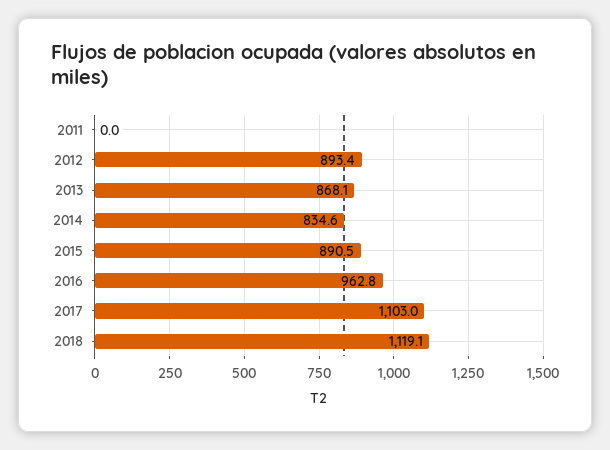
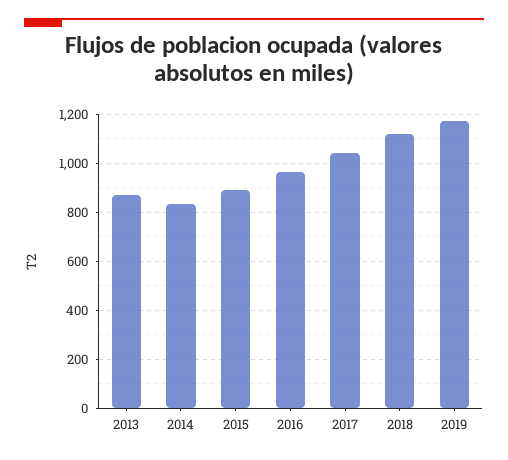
2011: 0 -> none
2012: 893.4 -> none
2017: 1103 -> 1050
2019: none -> 1175

